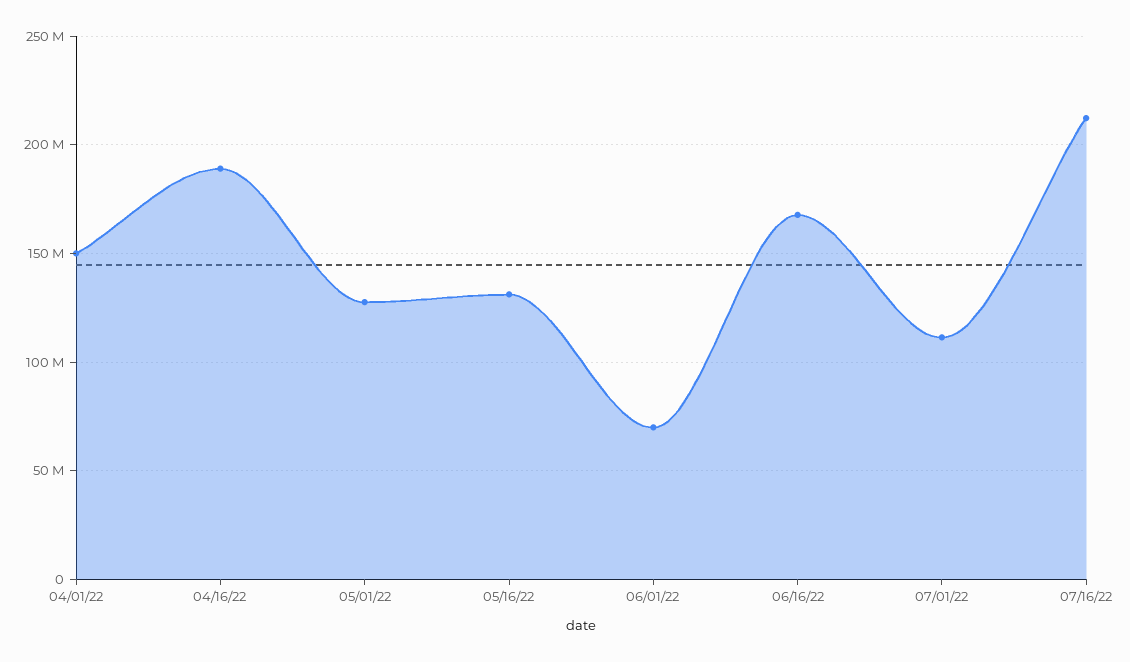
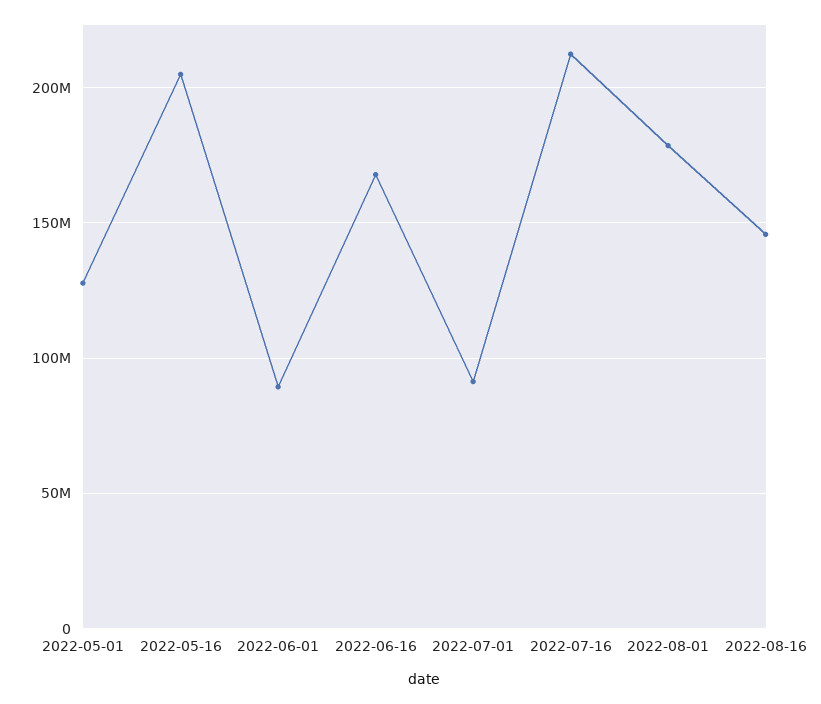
04/01/22: 150000000 -> none
04/16/22: 190000000 -> none
05/16/22: 130000000 -> 205000000
06/01/22: 70000000 -> 90000000
07/01/22: 110000000 -> 90000000
2022-08-01: none -> 180000000
2022-08-16: none -> 145000000

